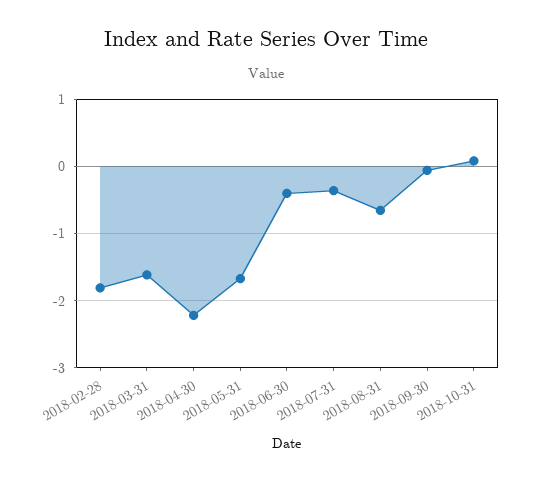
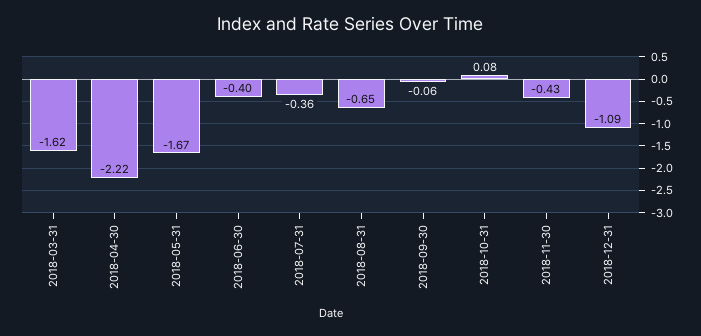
2018-02-28: -1.8 -> none
2018-11-30: none -> -0.43
2018-12-31: none -> -1.09

